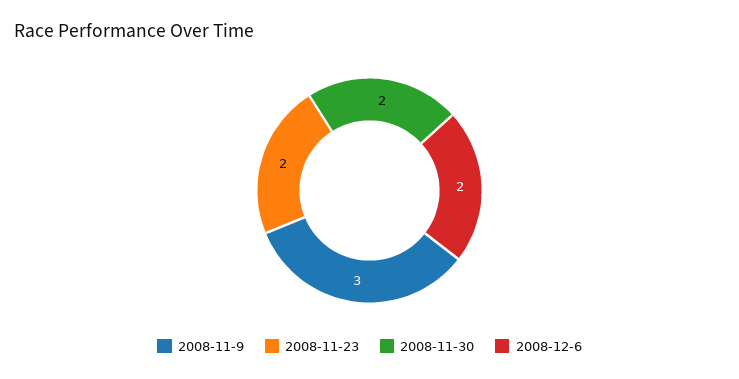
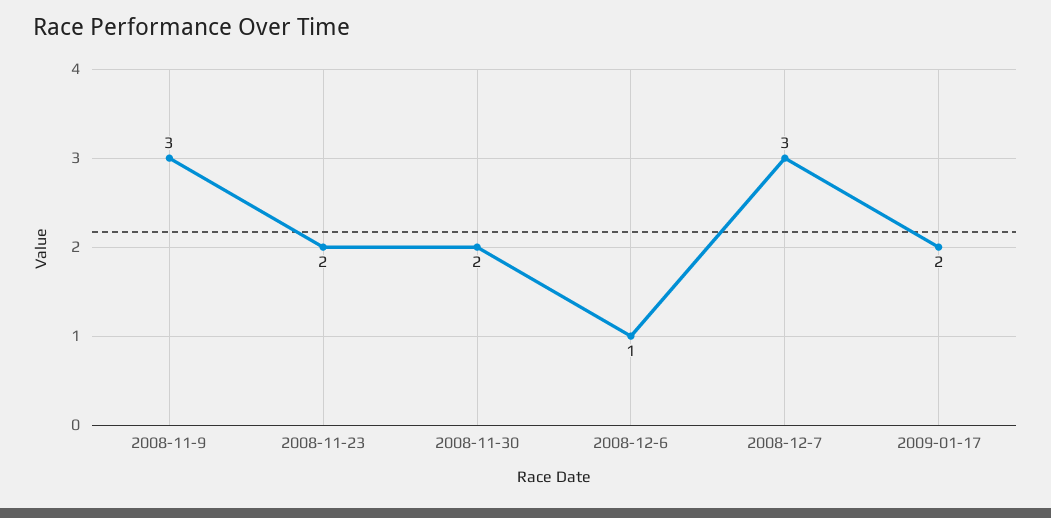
2008-12-6: 2 -> 1
2008-12-7: none -> 3
2009-01-17: none -> 2

